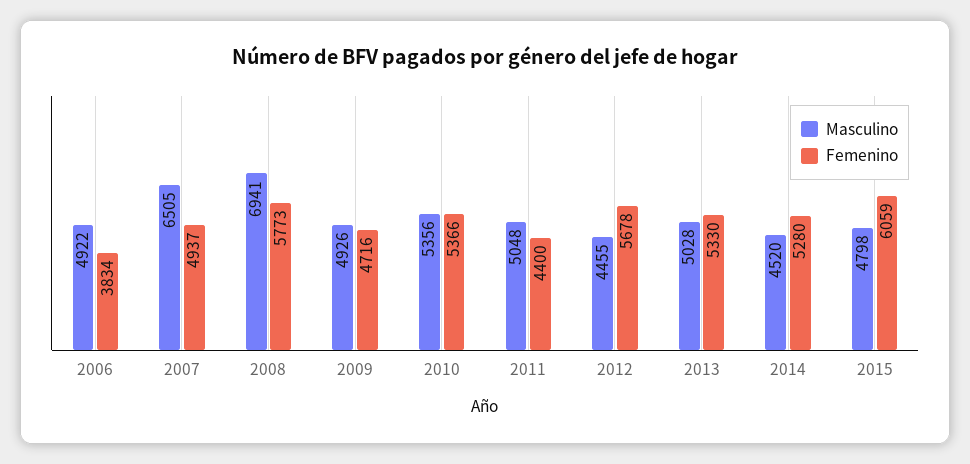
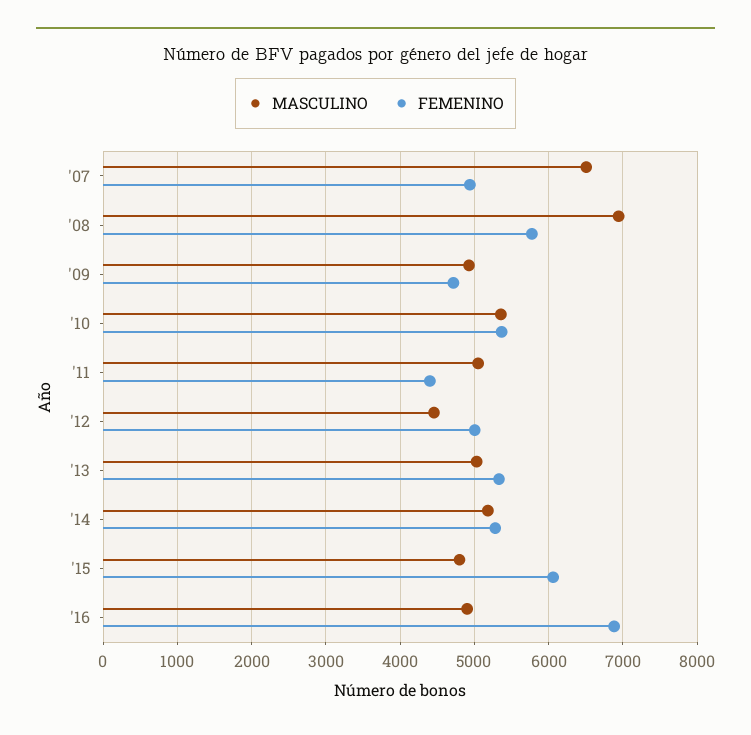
Masculino, 2006: 4922 -> none
Femenino, 2006: 3834 -> none
Femenino, 2012: 5678 -> 5000
Masculino, 2014: 4520 -> 5200
Masculino, '16: none -> 4900
Femenino, '16: none -> 6900

